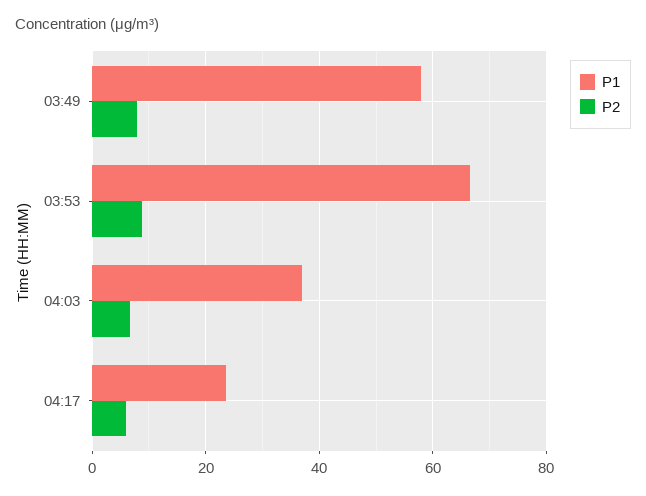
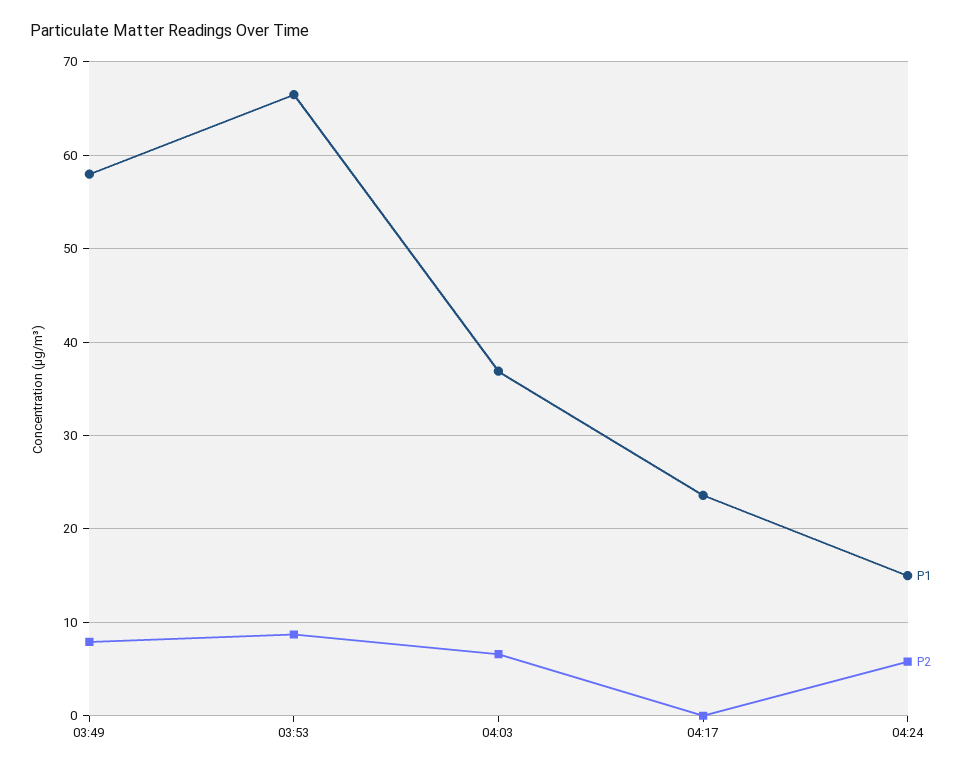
P2, 04:17: 6 -> 0
P1, 04:24: none -> 15
P2, 04:24: none -> 6

